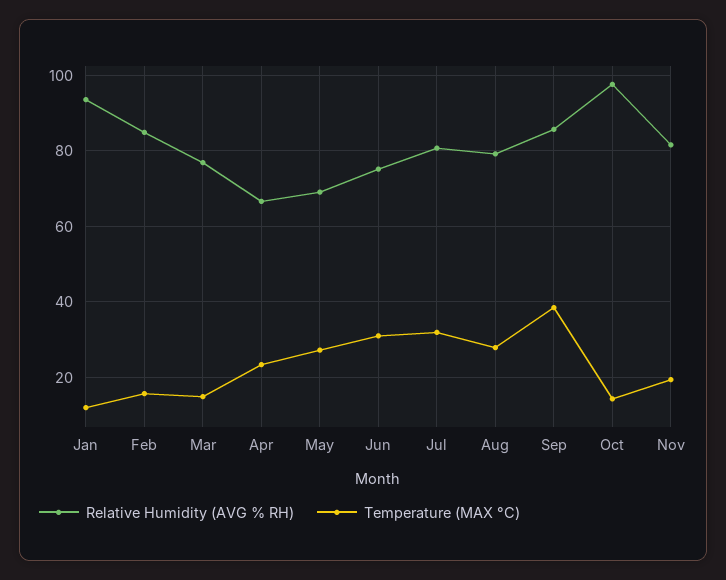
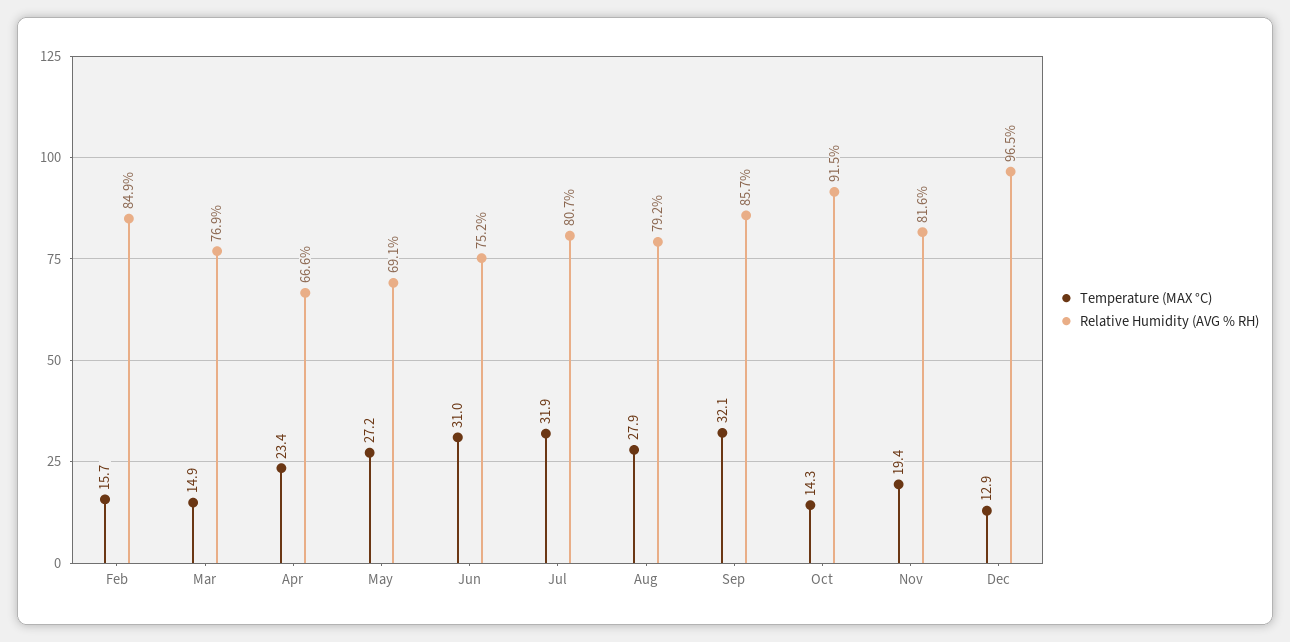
Relative Humidity (AVG % RH), Jan: 94 -> none
Temperature (MAX °C), Jan: 12 -> none
Temperature (MAX °C), Sep: 38 -> 32.1
Relative Humidity (AVG % RH), Oct: 98 -> 91.5
Temperature (MAX °C), Dec: none -> 12.9
Relative Humidity (AVG % RH), Dec: none -> 96.5

